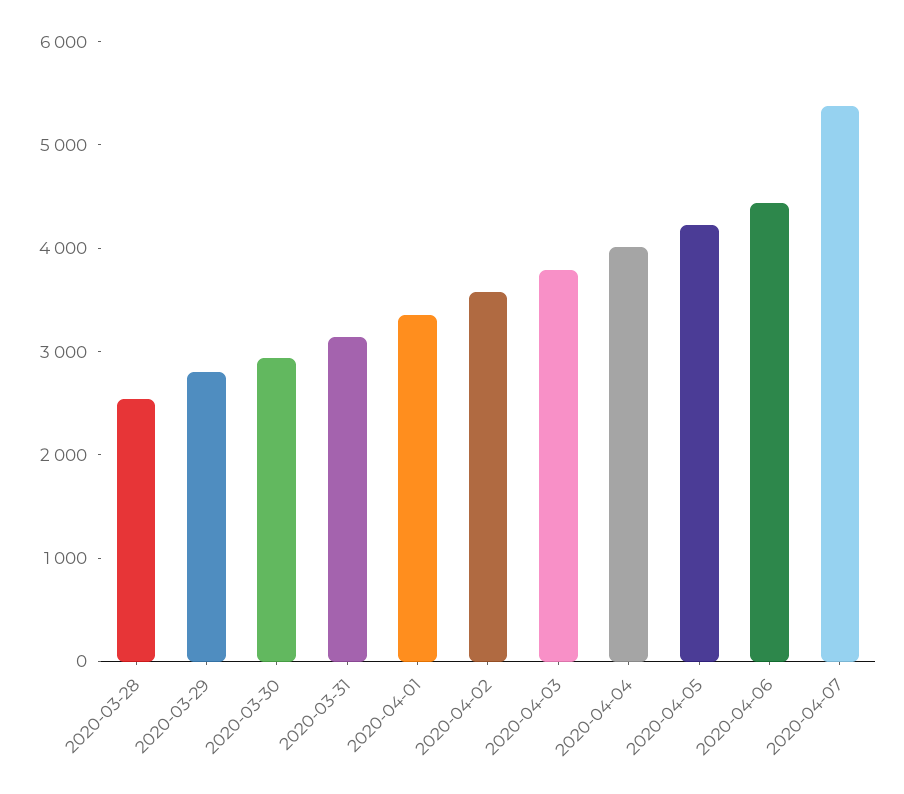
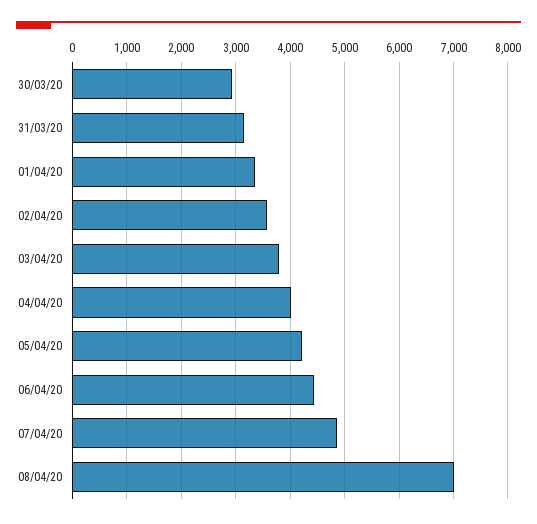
2020-03-28: 2600 -> none
2020-03-29: 2800 -> none
2020-04-07: 5400 -> 4800
08/04/20: none -> 7000

